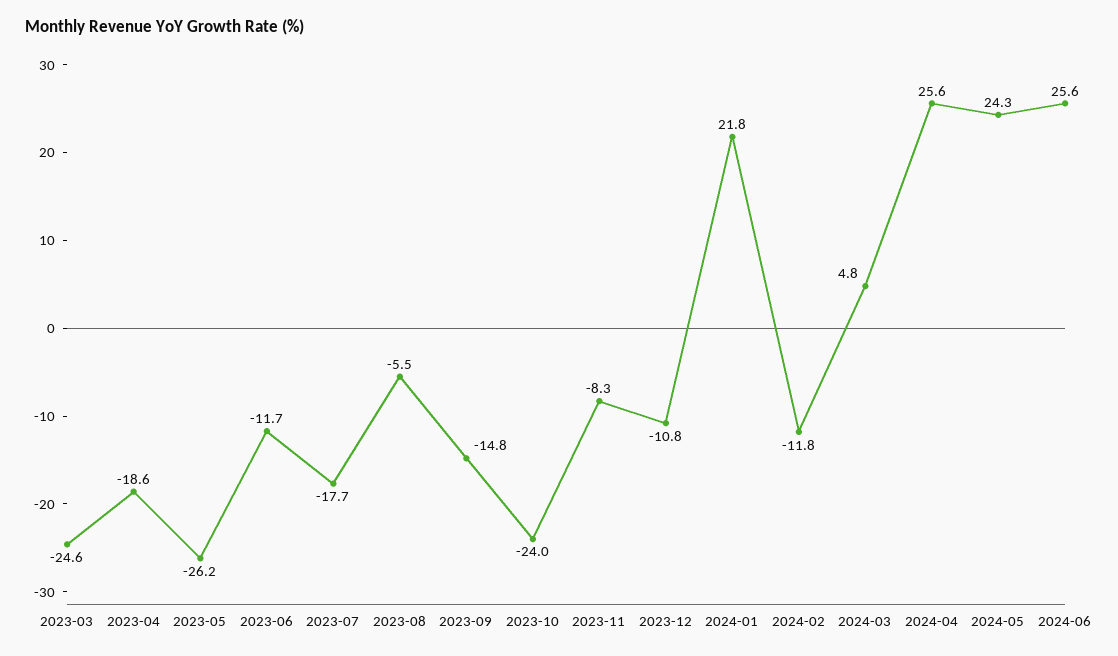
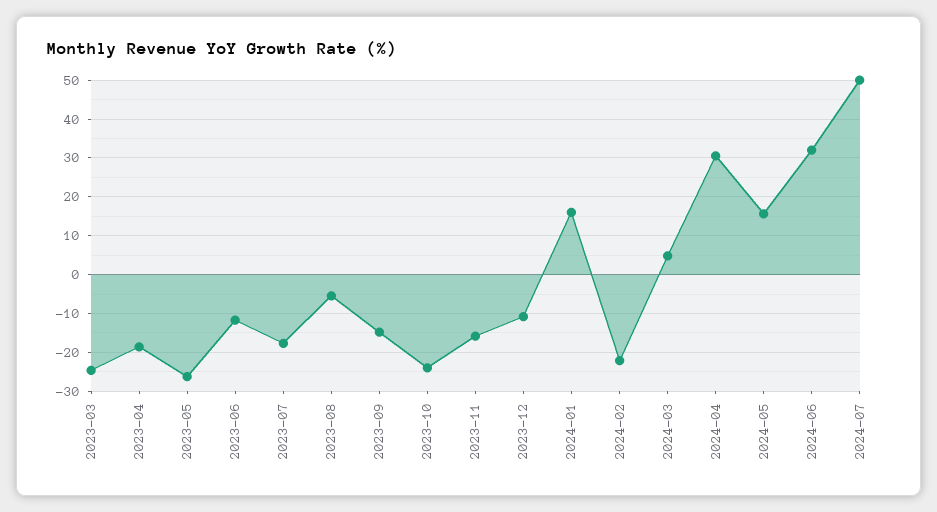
2023-11: -8.3 -> -16
2024-01: 21.8 -> 16
2024-02: -11.8 -> -22
2024-04: 25.6 -> 30
2024-05: 24.3 -> 16
2024-06: 25.6 -> 32
2024-07: none -> 50

